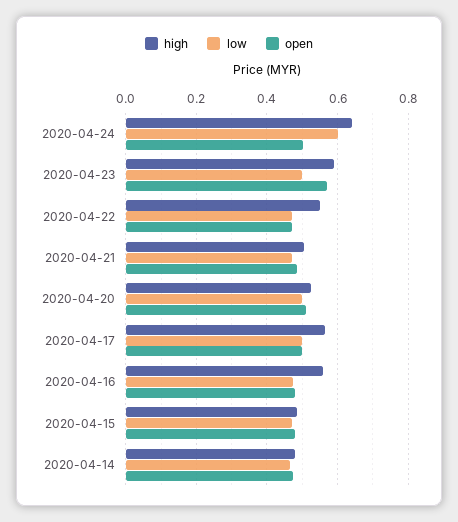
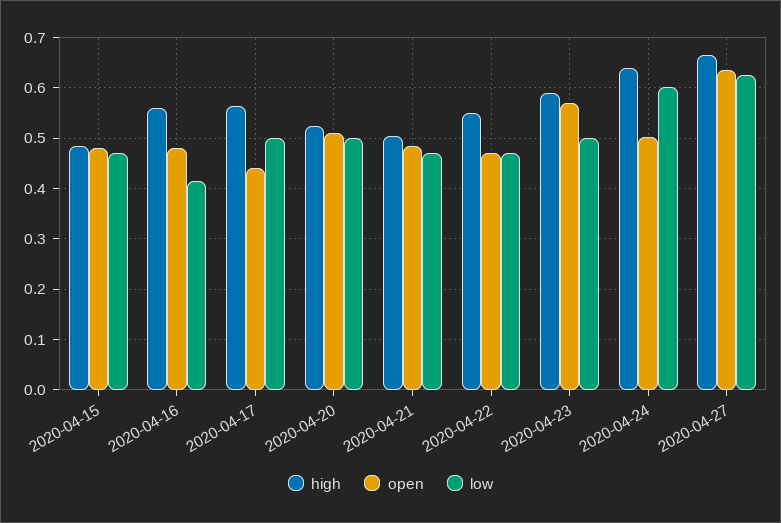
open, 2020-04-17: 0.5 -> 0.44
low, 2020-04-16: 0.48 -> 0.42
high, 2020-04-14: 0.48 -> none
low, 2020-04-14: 0.46 -> none
open, 2020-04-14: 0.48 -> none
high, 2020-04-27: none -> 0.66
open, 2020-04-27: none -> 0.64
low, 2020-04-27: none -> 0.62

